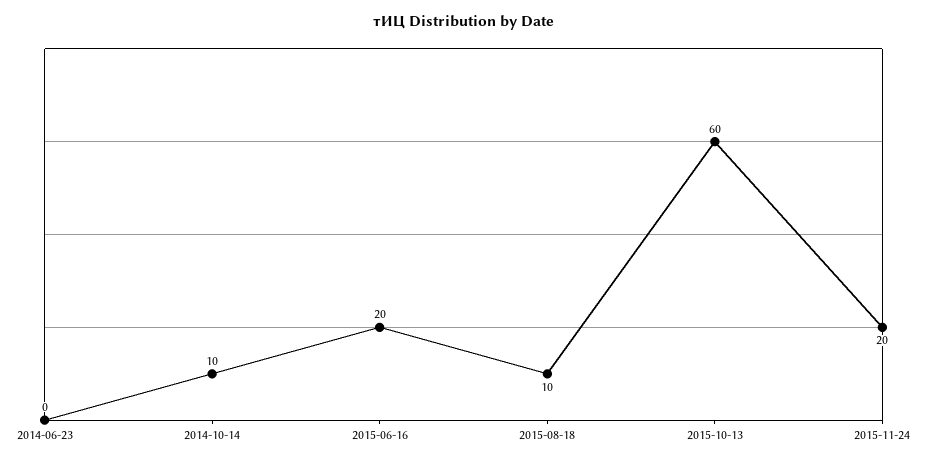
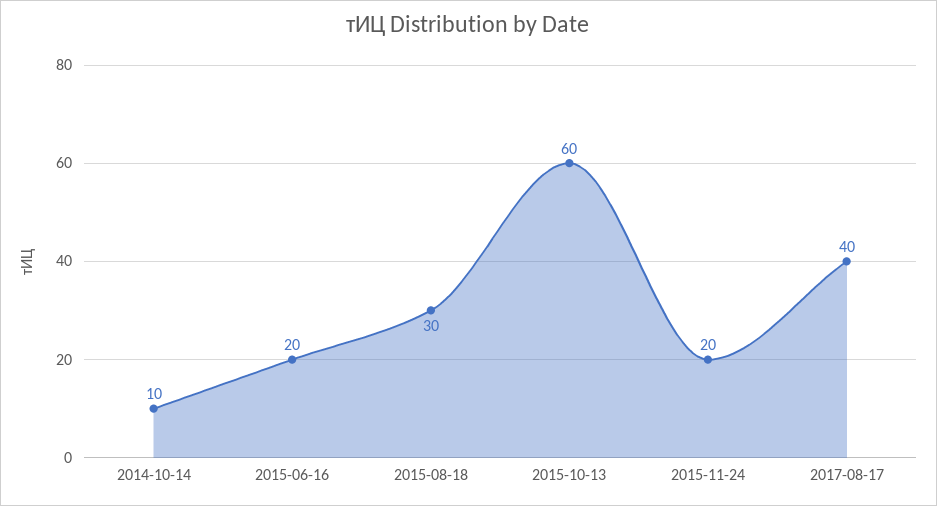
2014-06-23: 0 -> none
2015-08-18: 10 -> 30
2017-08-17: none -> 40

